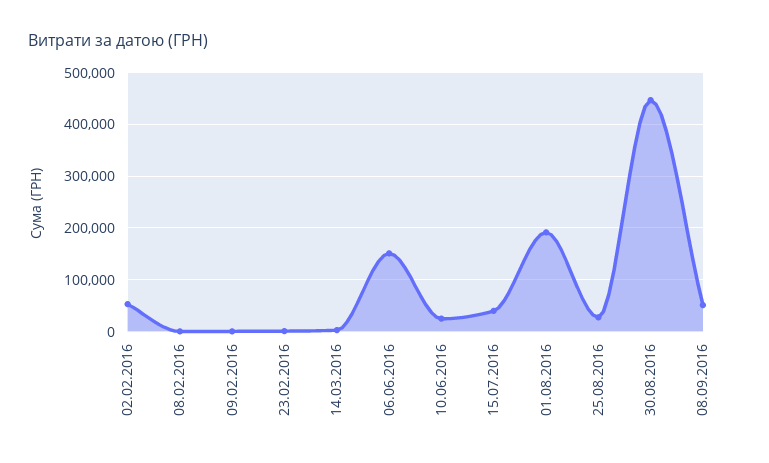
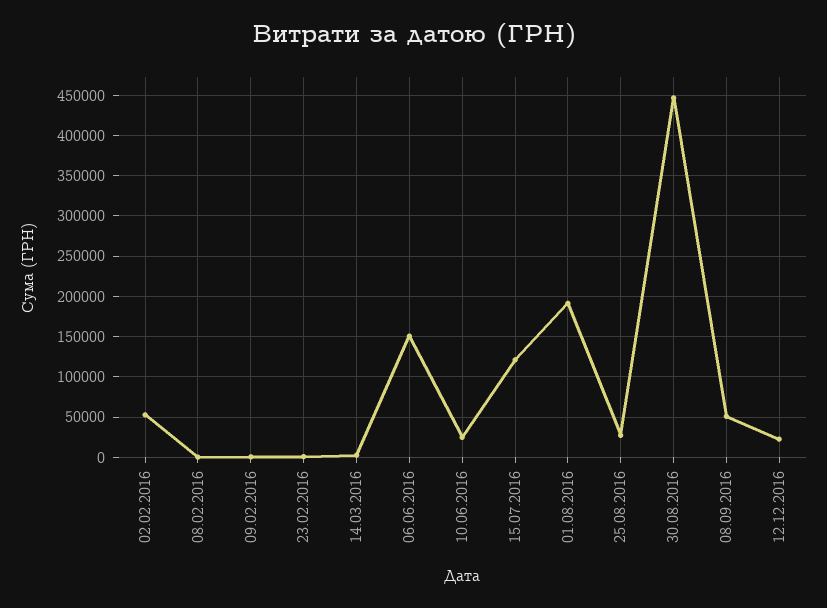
15.07.2016: 40000 -> 120000
12.12.2016: none -> 20000

